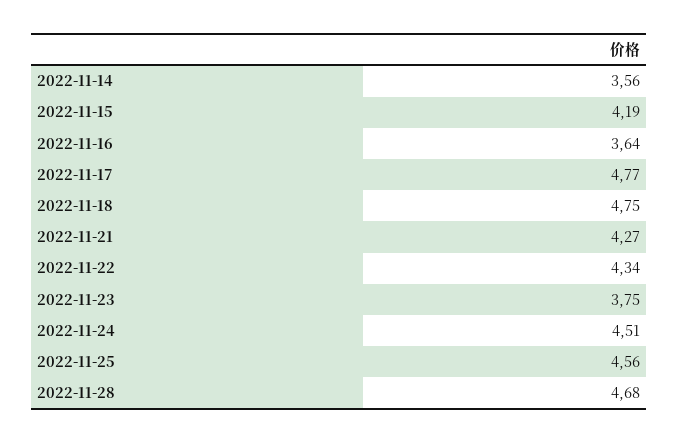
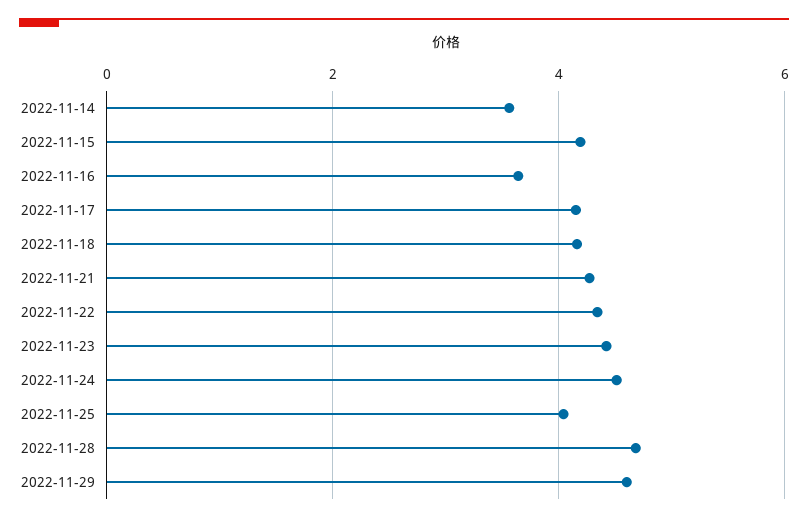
2022-11-17: 4.77 -> 4.2
2022-11-18: 4.75 -> 4.2
2022-11-23: 3.75 -> 4.4
2022-11-25: 4.56 -> 4
2022-11-29: none -> 4.6

